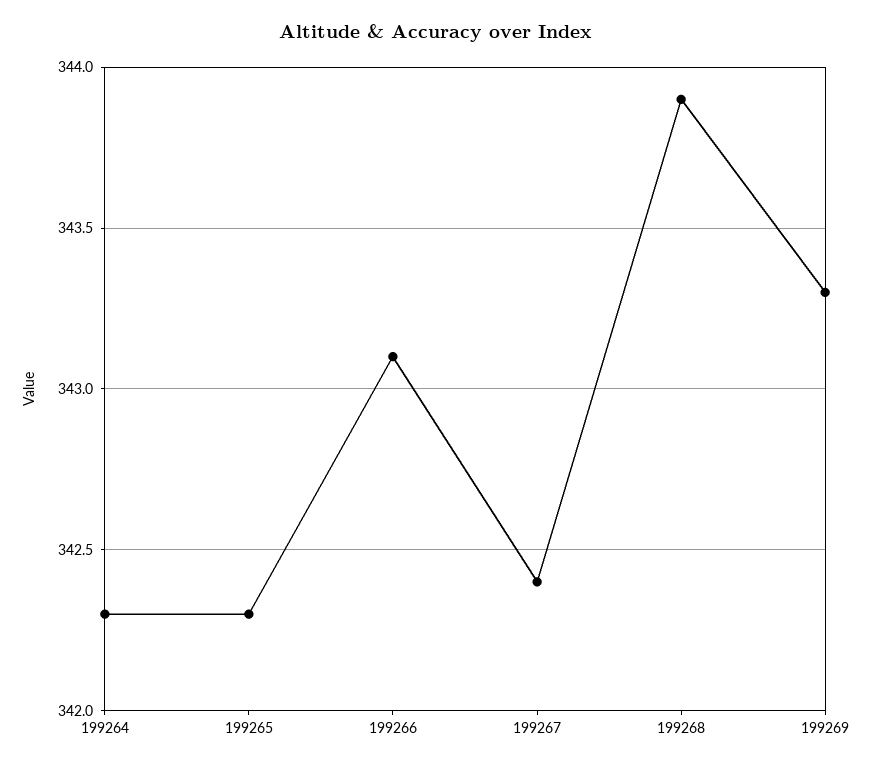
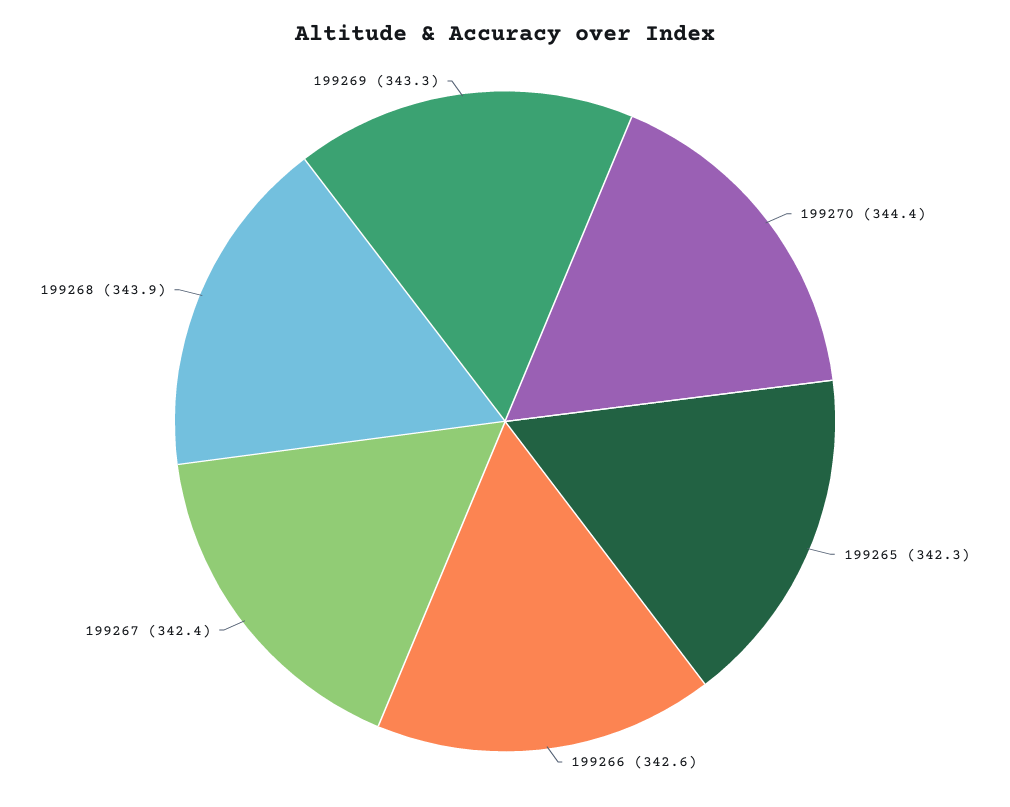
199264: 342.3 -> none
199266: 343.1 -> 342.6
199270: none -> 344.4

